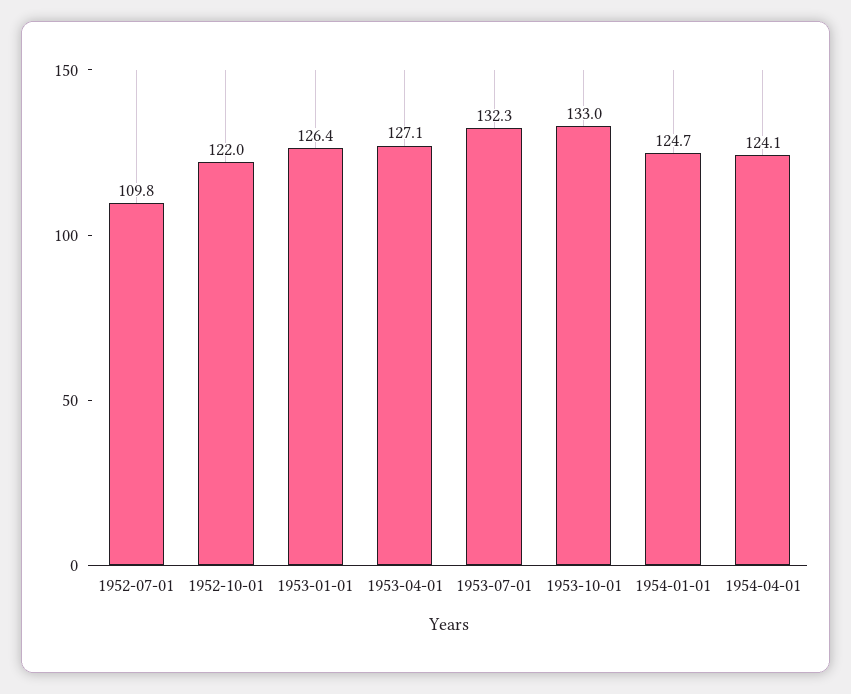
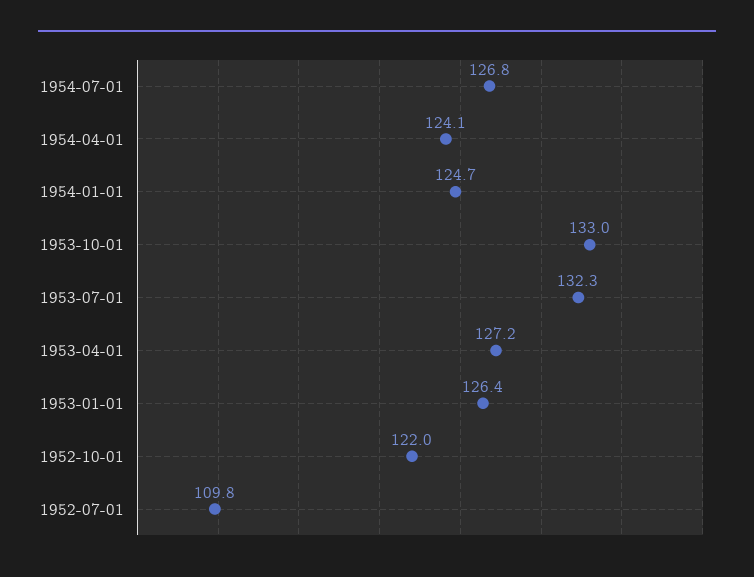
1953-04-01: 127.1 -> 127.2
1954-07-01: none -> 126.8

